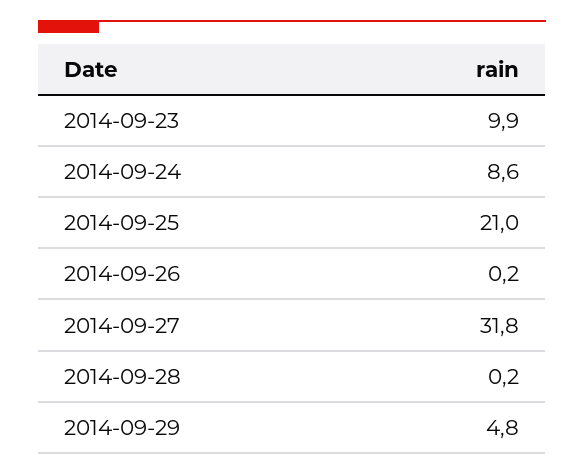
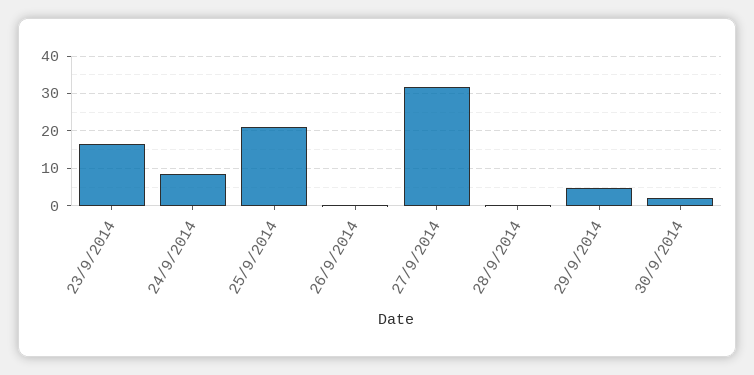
2014-09-23: 9.9 -> 16
30/9/2014: none -> 2

